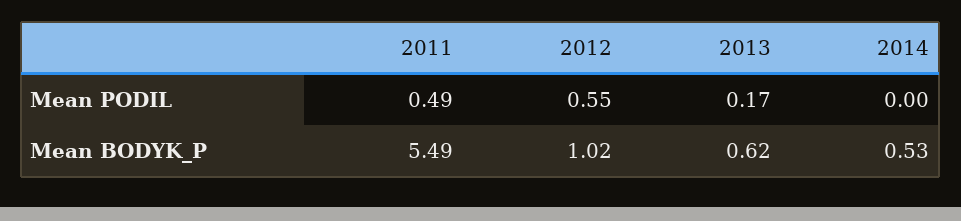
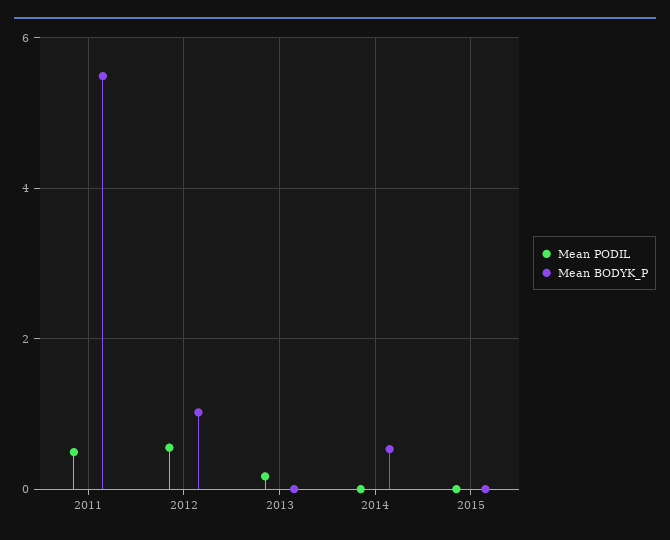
Mean BODYK_P, 2013: 0.62 -> 0
Mean PODIL, 2015: none -> 0
Mean BODYK_P, 2015: none -> 0

